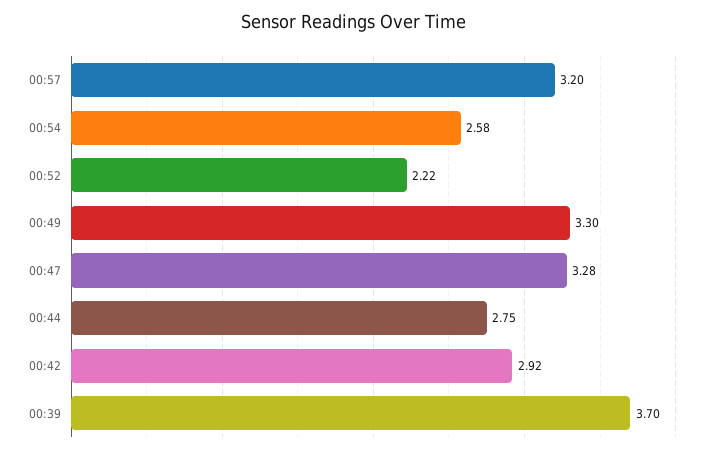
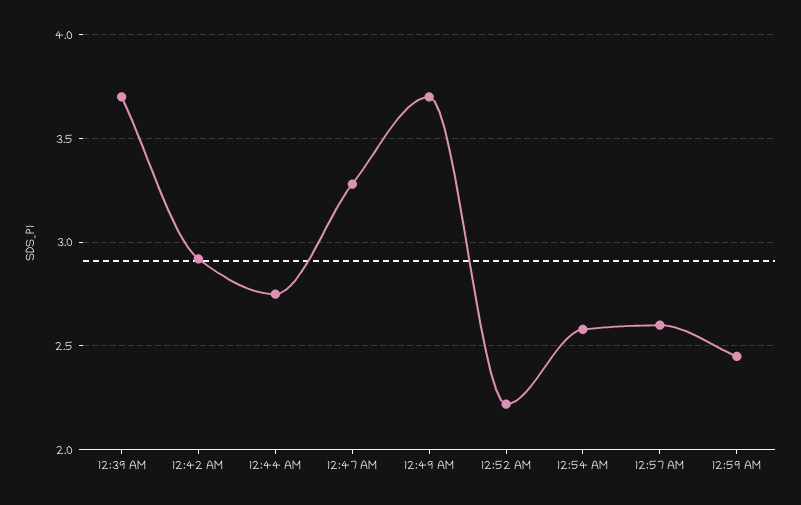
00:57: 3.2 -> 2.6
00:49: 3.3 -> 3.7
12:59 AM: none -> 2.45

